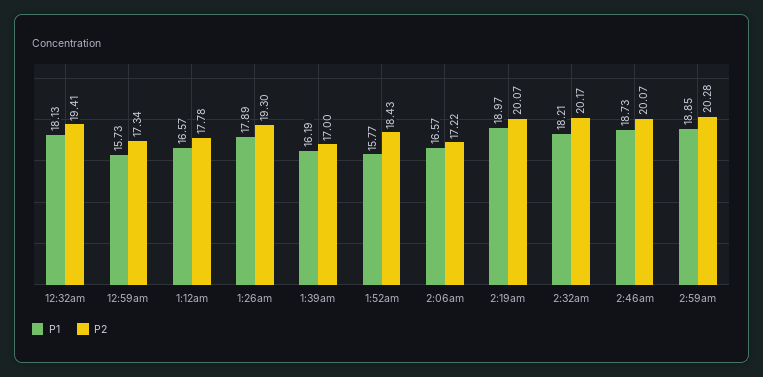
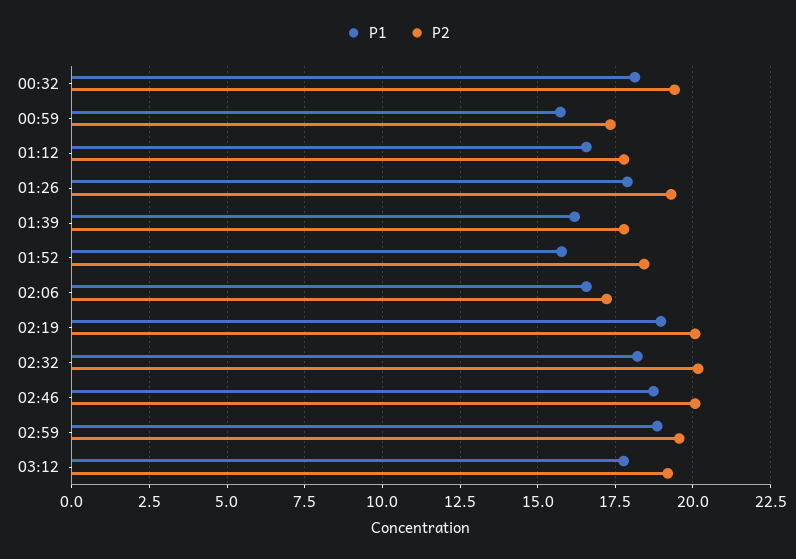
P2, 1:39am: 17 -> 17.75
P2, 2:59am: 20.28 -> 19.5
P1, 03:12: none -> 17.75
P2, 03:12: none -> 19.25

